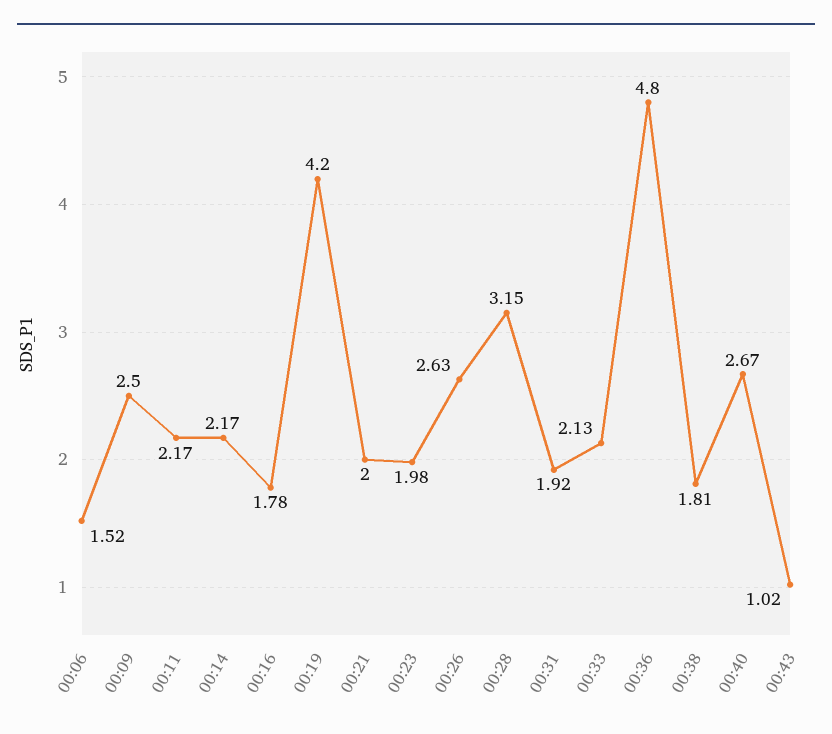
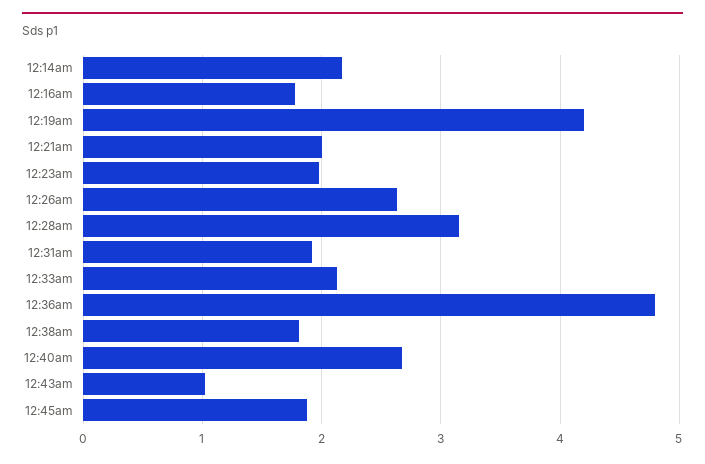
00:06: 1.52 -> none
00:09: 2.5 -> none
00:11: 2.17 -> none
12:45am: none -> 1.9

